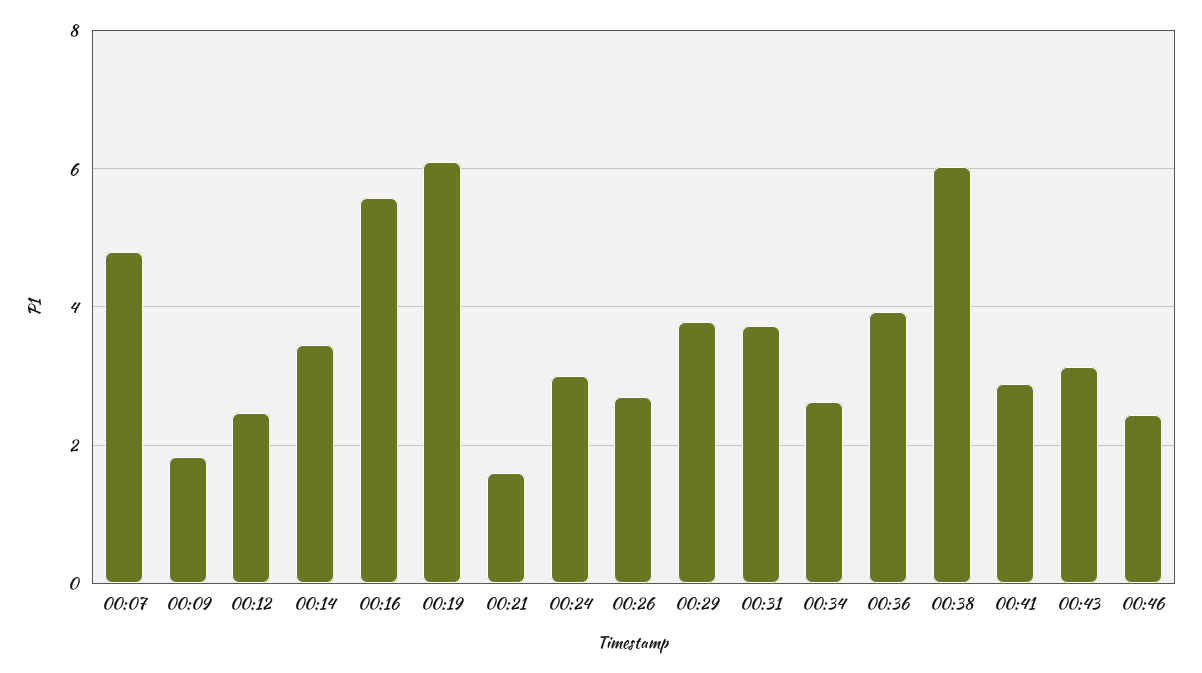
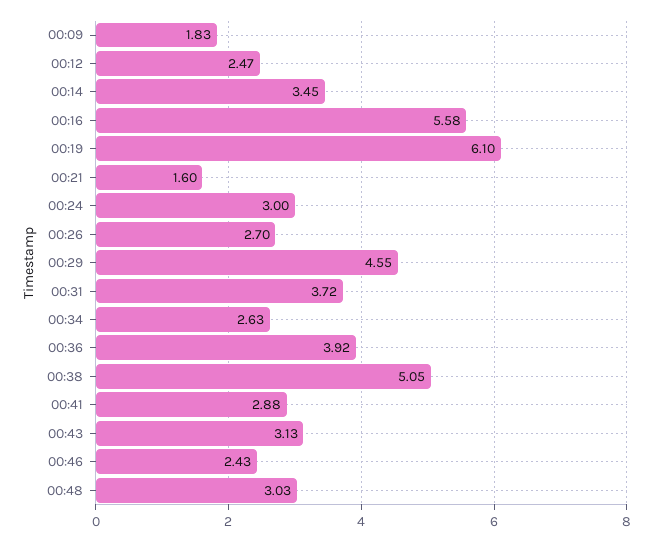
00:07: 4.8 -> none
00:29: 3.8 -> 4.55
00:38: 6 -> 5.05
00:48: none -> 3.03

